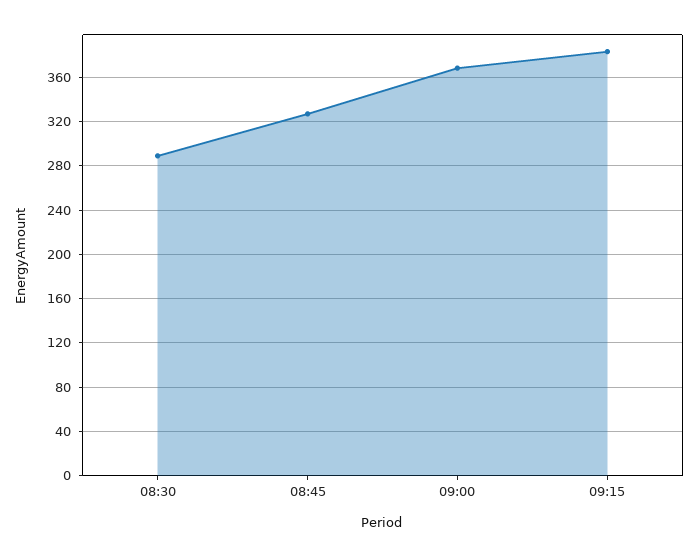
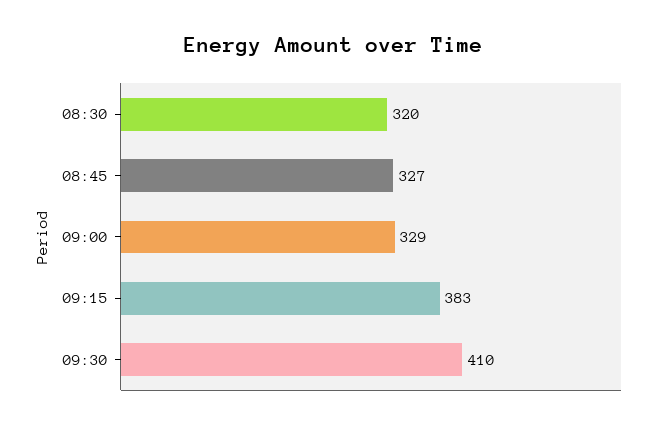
08:30: 290 -> 320
09:00: 370 -> 329
09:30: none -> 410

